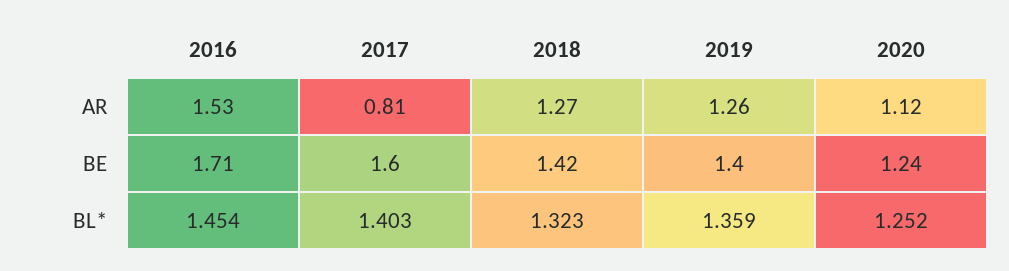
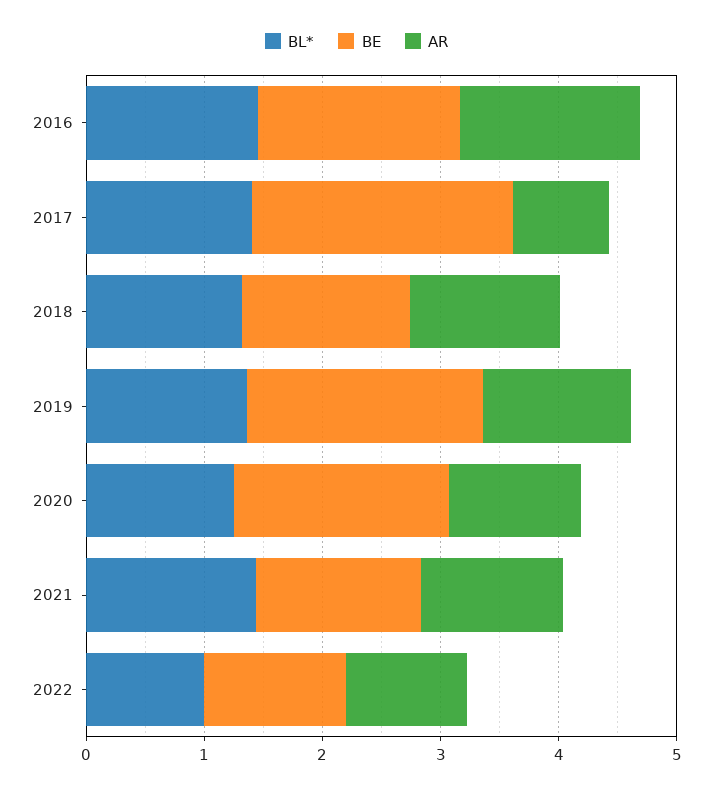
BE, 2017: 1.6 -> 2.2
BE, 2019: 1.4 -> 2
BE, 2020: 1.24 -> 1.8
BL*, 2021: none -> 1.4
BE, 2021: none -> 1.4
AR, 2021: none -> 1.2
BL*, 2022: none -> 1
BE, 2022: none -> 1.2
AR, 2022: none -> 1

